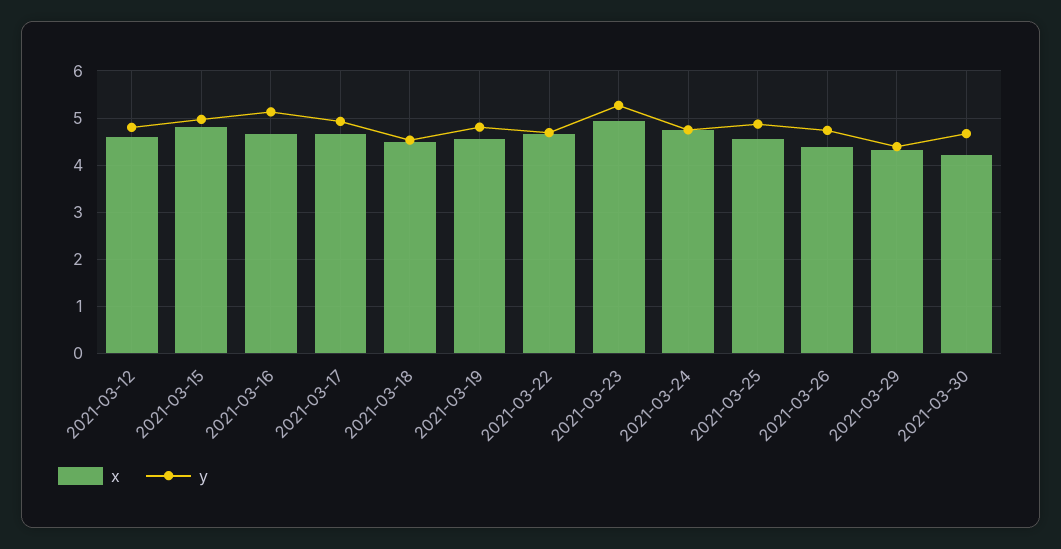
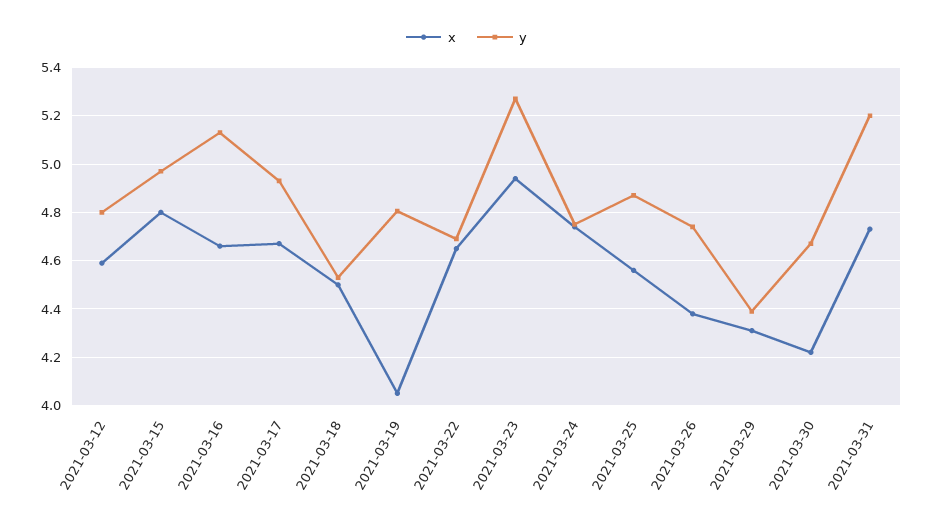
x, 2021-03-19: 4.6 -> 4.05
x, 2021-03-31: none -> 4.725
y, 2021-03-31: none -> 5.2

